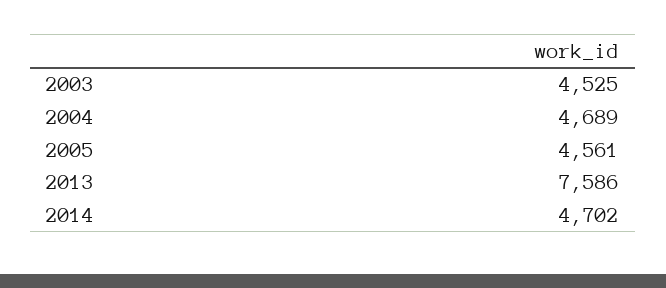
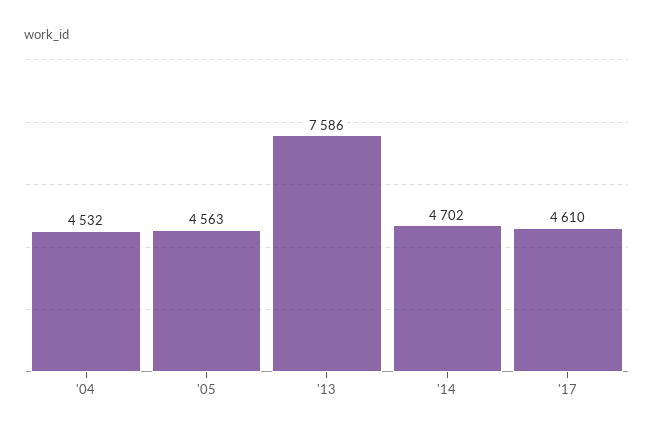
2003: 4525 -> none
2004: 4689 -> 4532
2005: 4561 -> 4563
'17: none -> 4610

